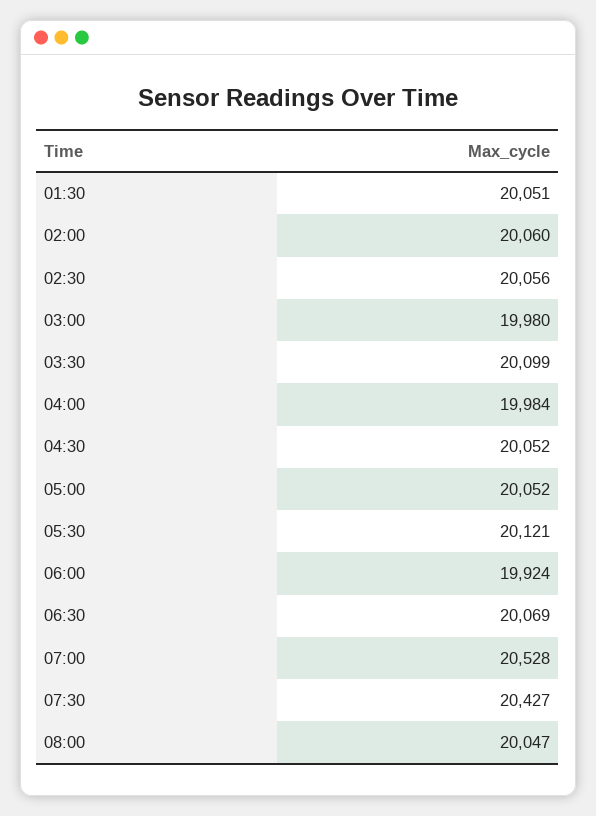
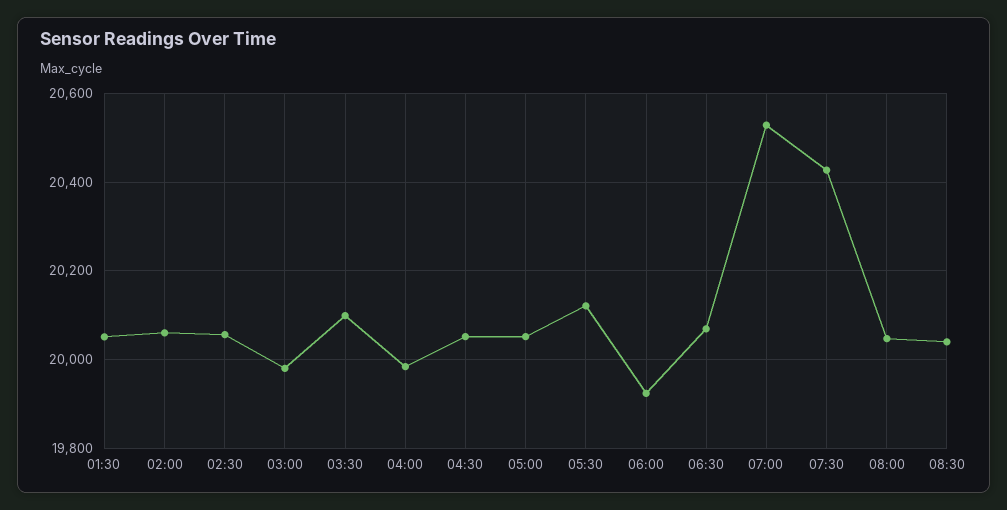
08:30: none -> 20040

